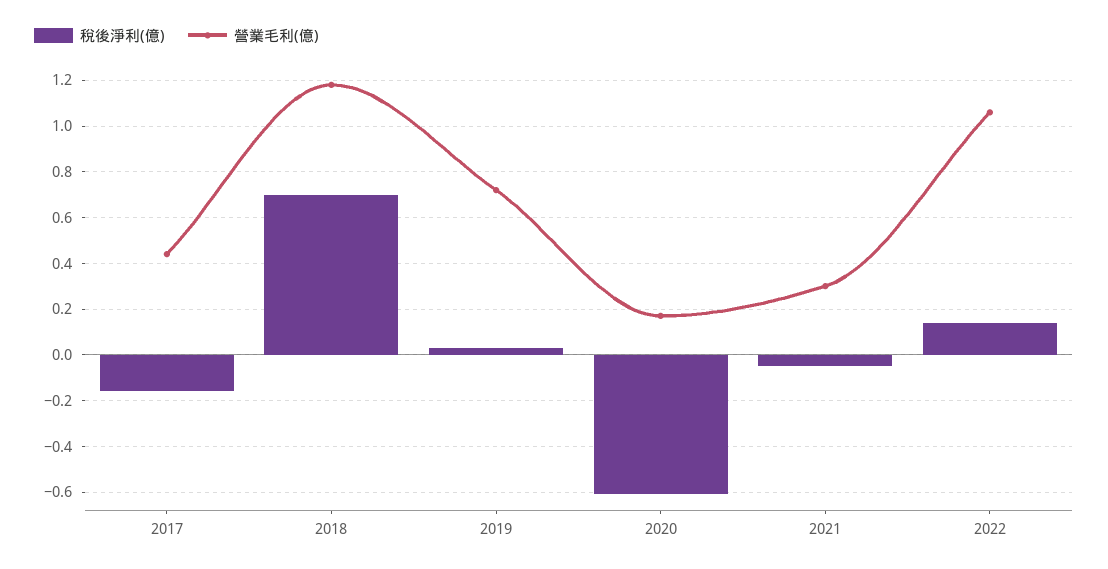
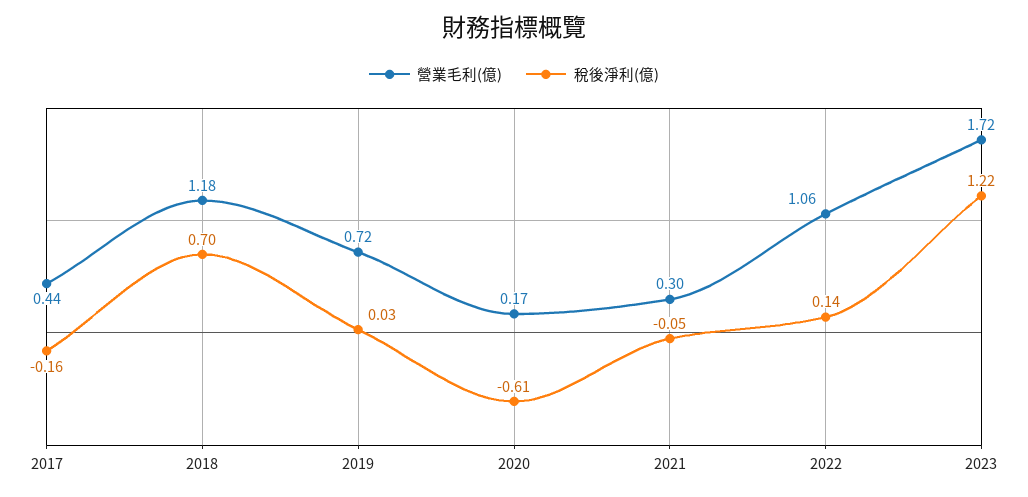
營業毛利(億), 2023: none -> 1.72
稅後淨利(億), 2023: none -> 1.22

